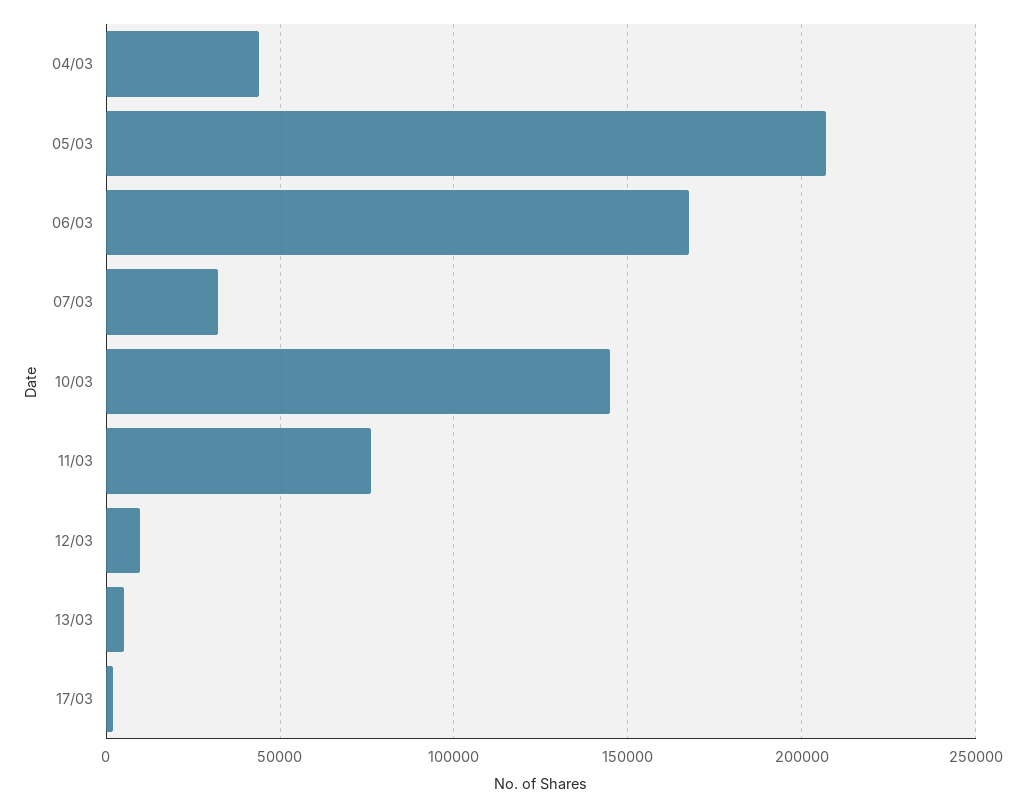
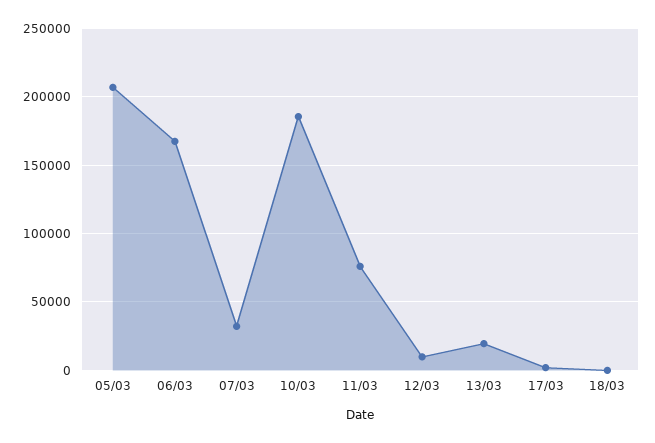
04/03: 45000 -> none
10/03: 145000 -> 185000
13/03: 5000 -> 20000
18/03: none -> 0

